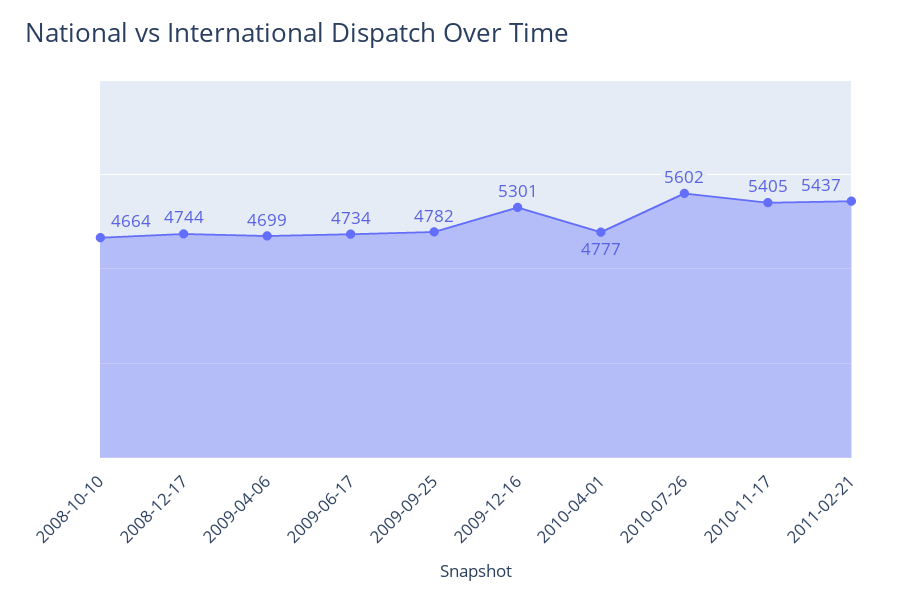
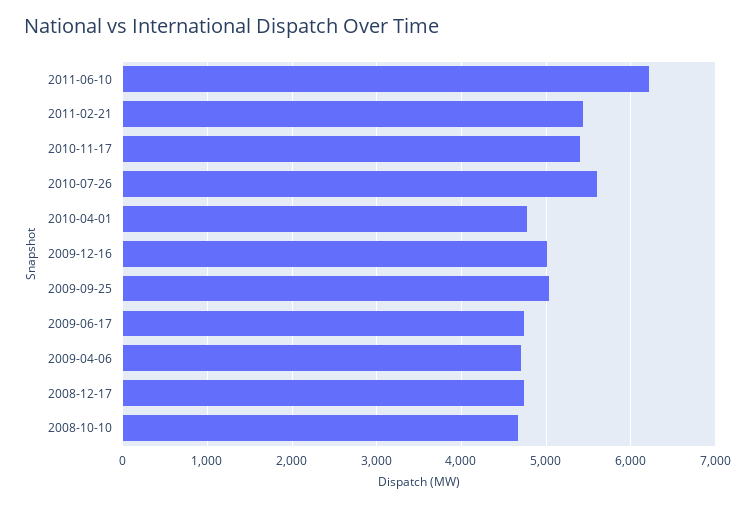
2009-09-25: 4782 -> 5000
2009-12-16: 5301 -> 5000
2011-06-10: none -> 6200

